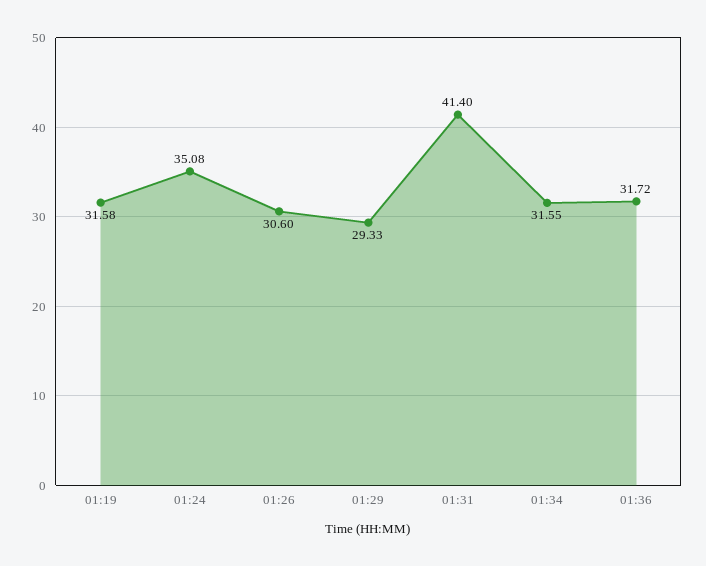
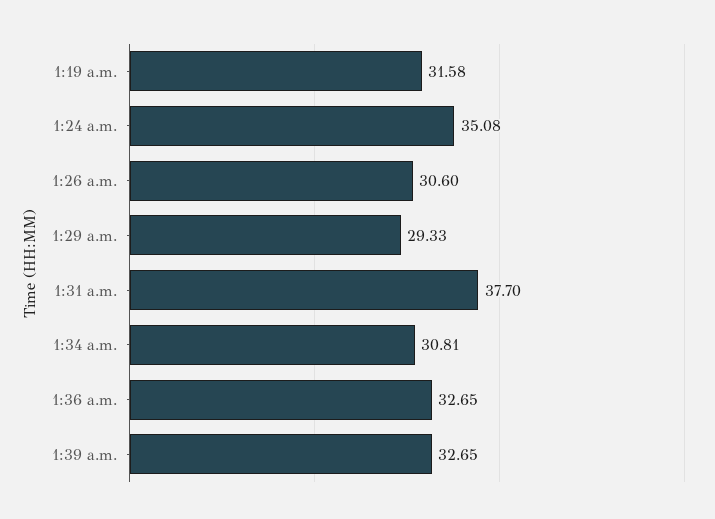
01:31: 41.4 -> 37.7
01:34: 31.55 -> 30.81
01:36: 31.72 -> 32.65
1:39 a.m.: none -> 32.65

